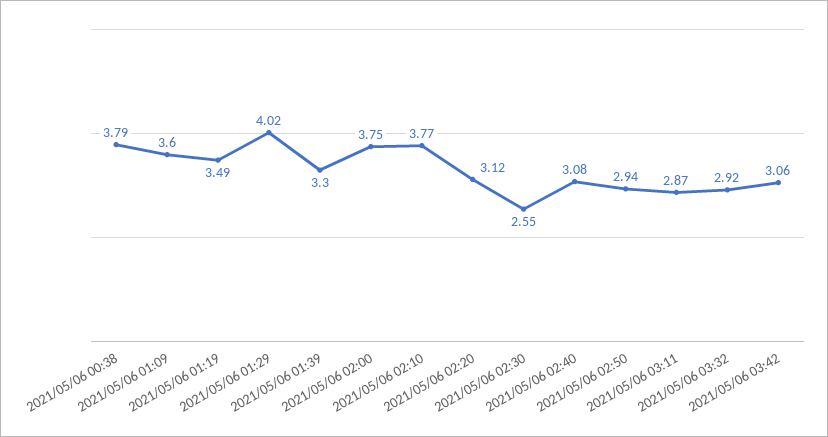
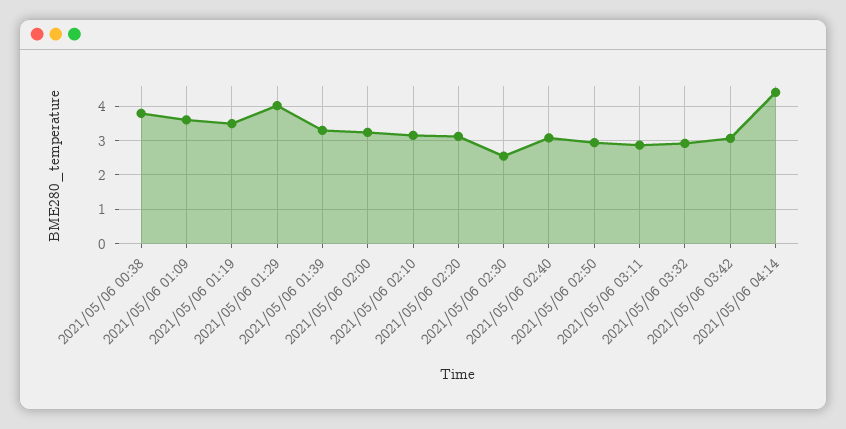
2021/05/06 02:00: 3.75 -> 3.2
2021/05/06 02:10: 3.77 -> 3.2
2021/05/06 04:14: none -> 4.4

